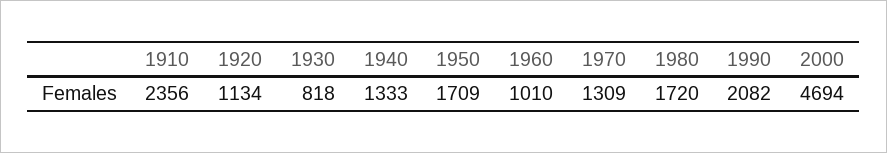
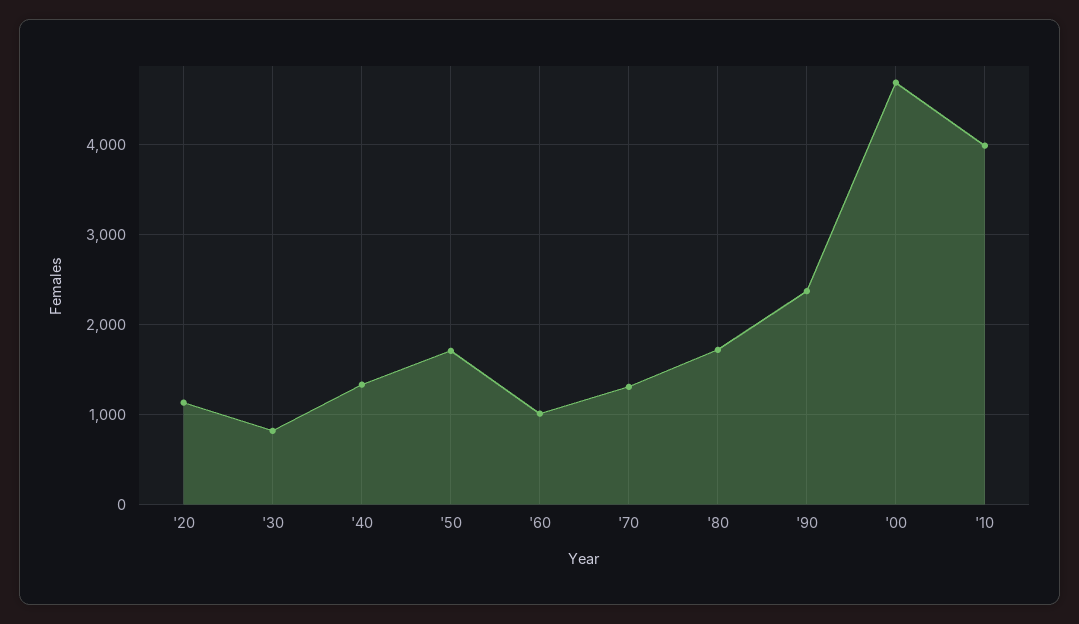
1910: 2356 -> none
1990: 2082 -> 2400
'10: none -> 4000

